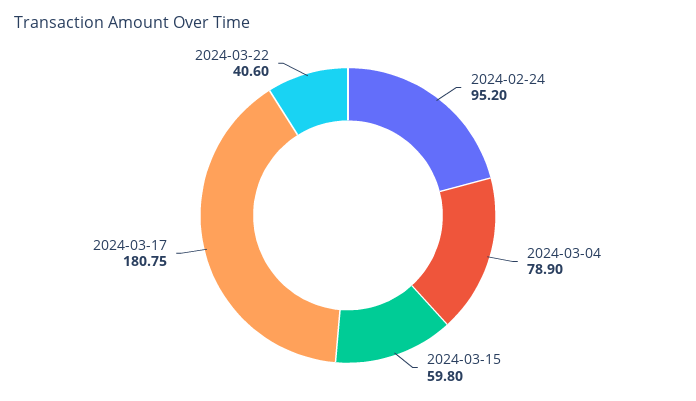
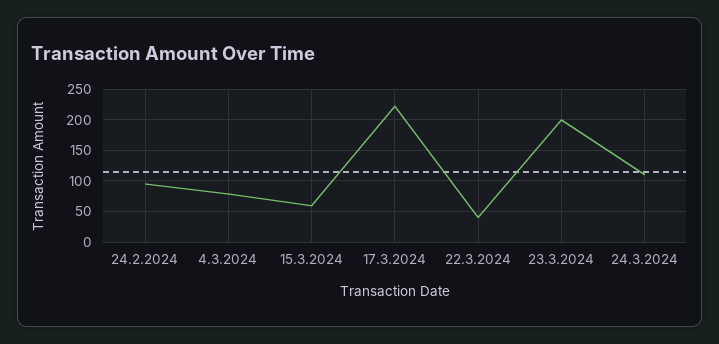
2024-03-17: 180.75 -> 220
23.3.2024: none -> 200
24.3.2024: none -> 110

